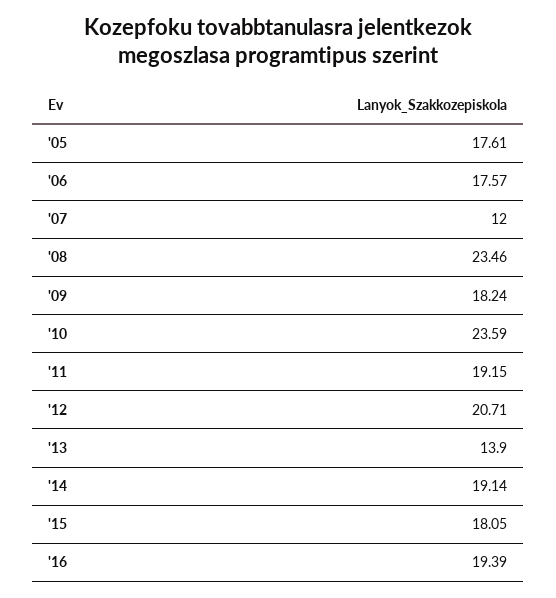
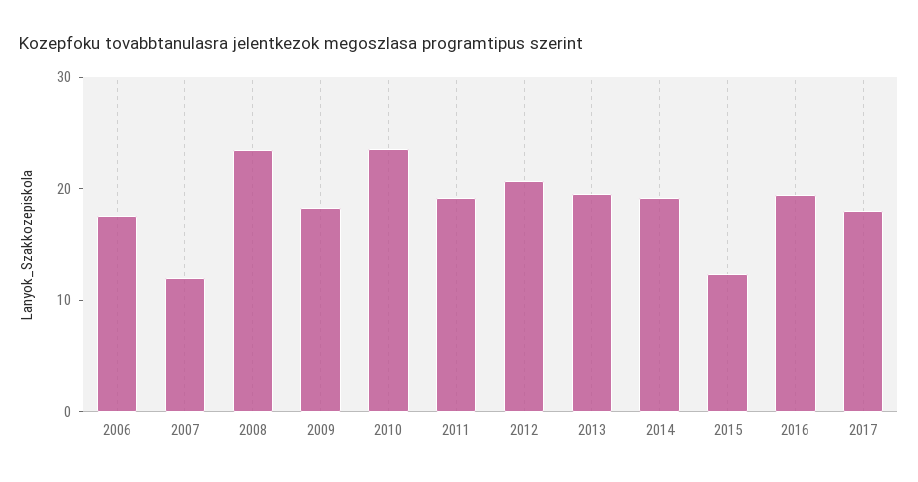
'05: 17.61 -> none
'13: 13.9 -> 20
'15: 18.05 -> 12
2017: none -> 18

